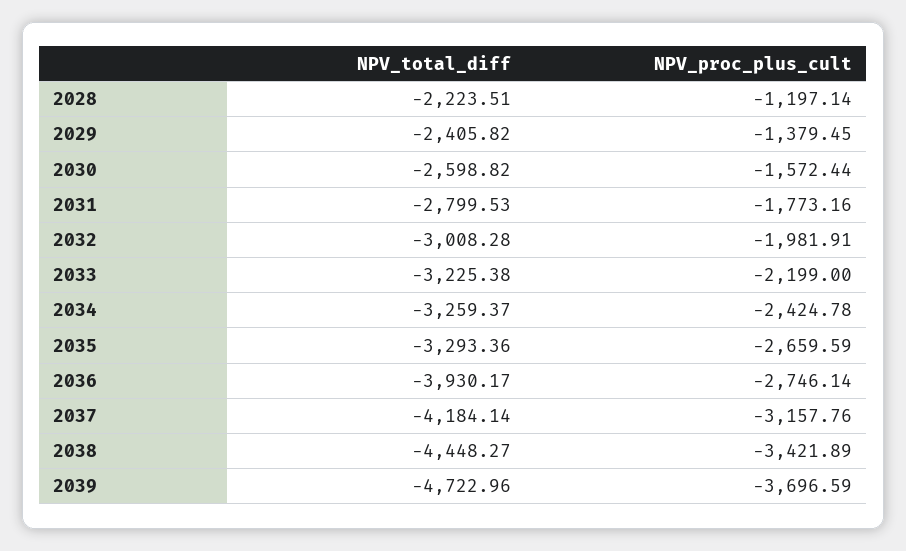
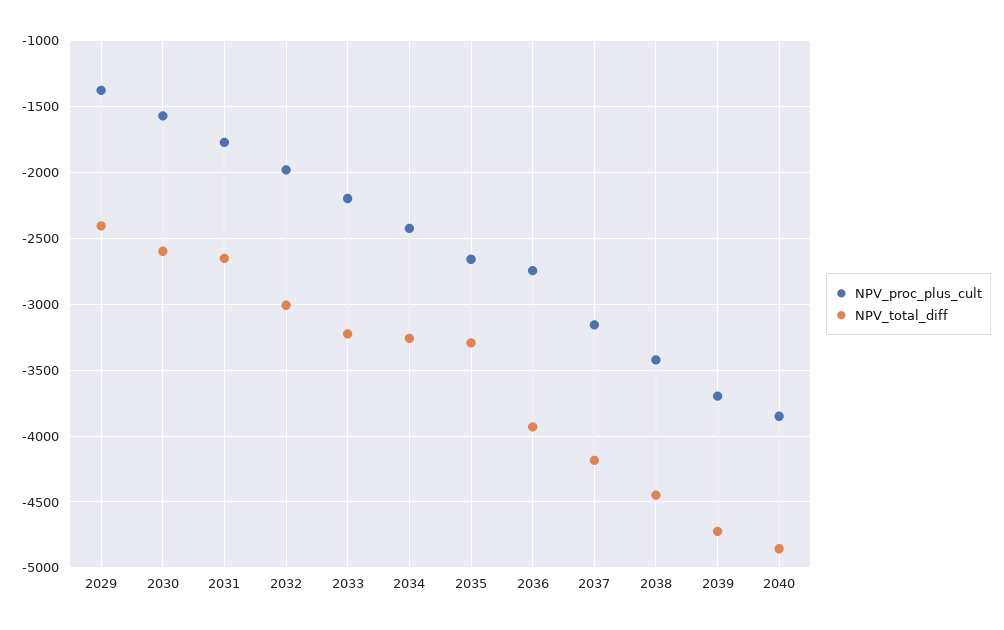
NPV_total_diff, 2028: -2223.51 -> none
NPV_proc_plus_cult, 2028: -1197.14 -> none
NPV_total_diff, 2031: -2799.53 -> -2650
NPV_proc_plus_cult, 2040: none -> -3850
NPV_total_diff, 2040: none -> -4850

